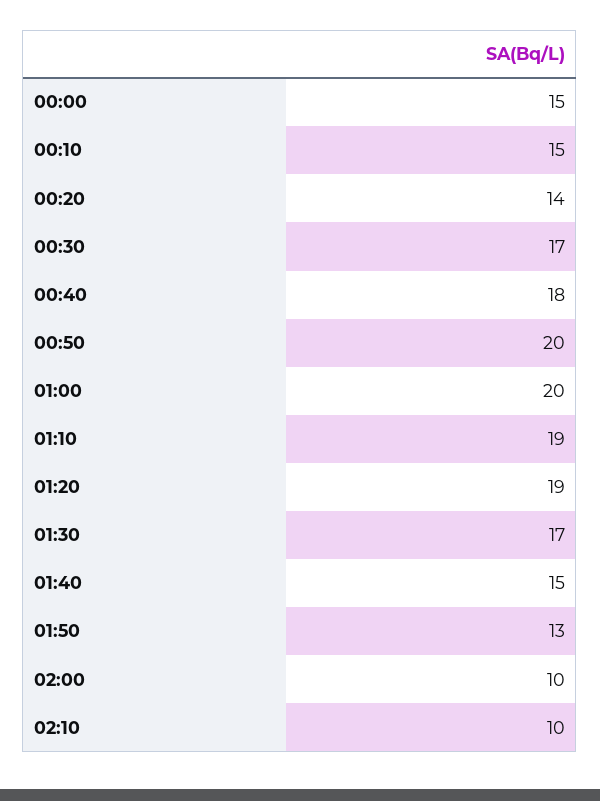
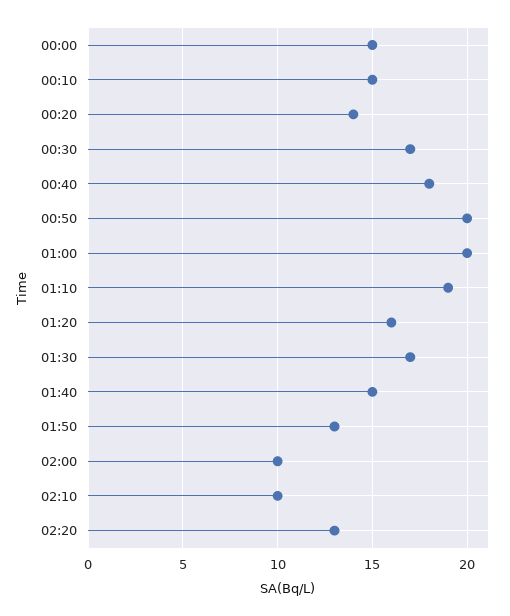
01:20: 19 -> 16
02:20: none -> 13

